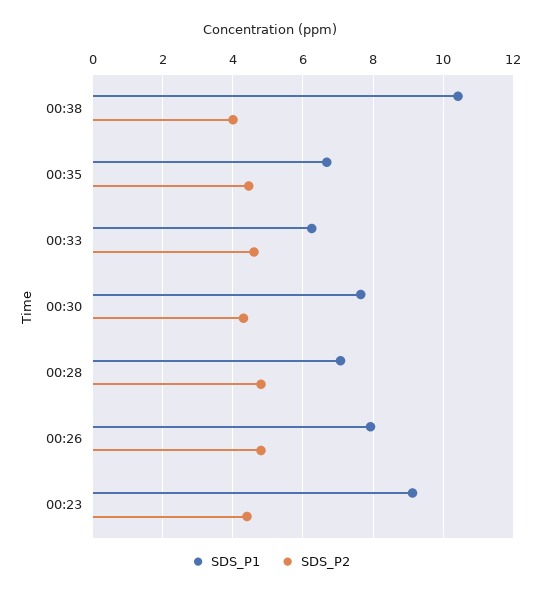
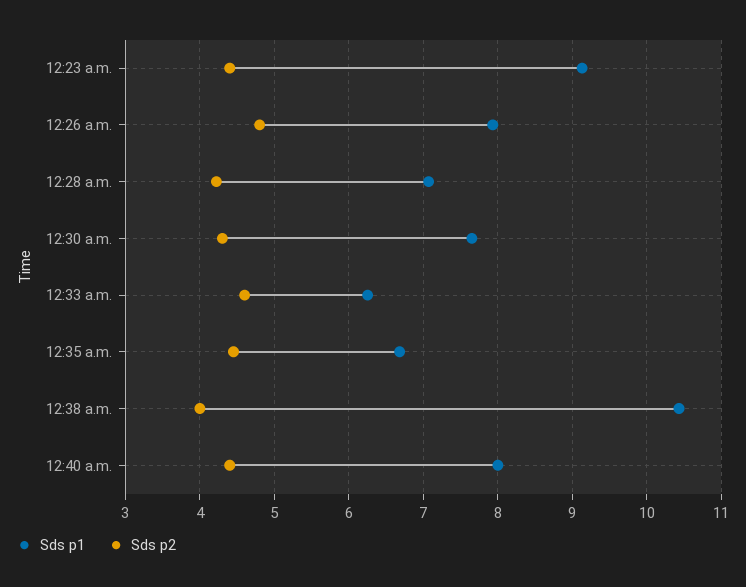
SDS_P2, 00:28: 4.8 -> 4.2
SDS_P1, 12:40 a.m.: none -> 8
SDS_P2, 12:40 a.m.: none -> 4.4

